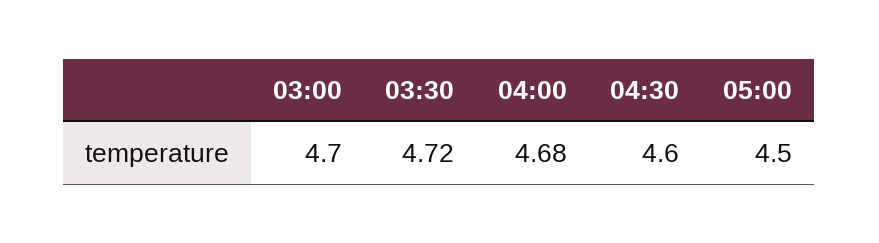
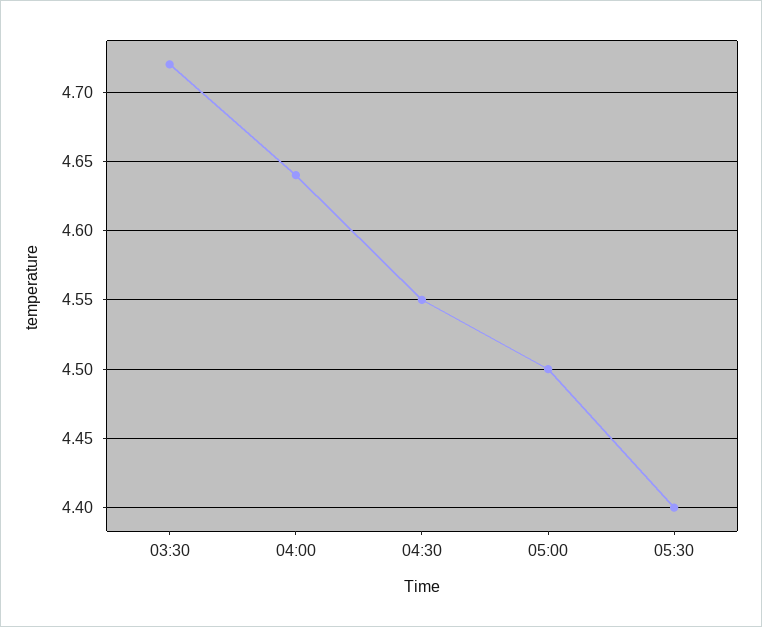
03:00: 4.7 -> none
04:00: 4.68 -> 4.64
04:30: 4.6 -> 4.55
05:30: none -> 4.4

